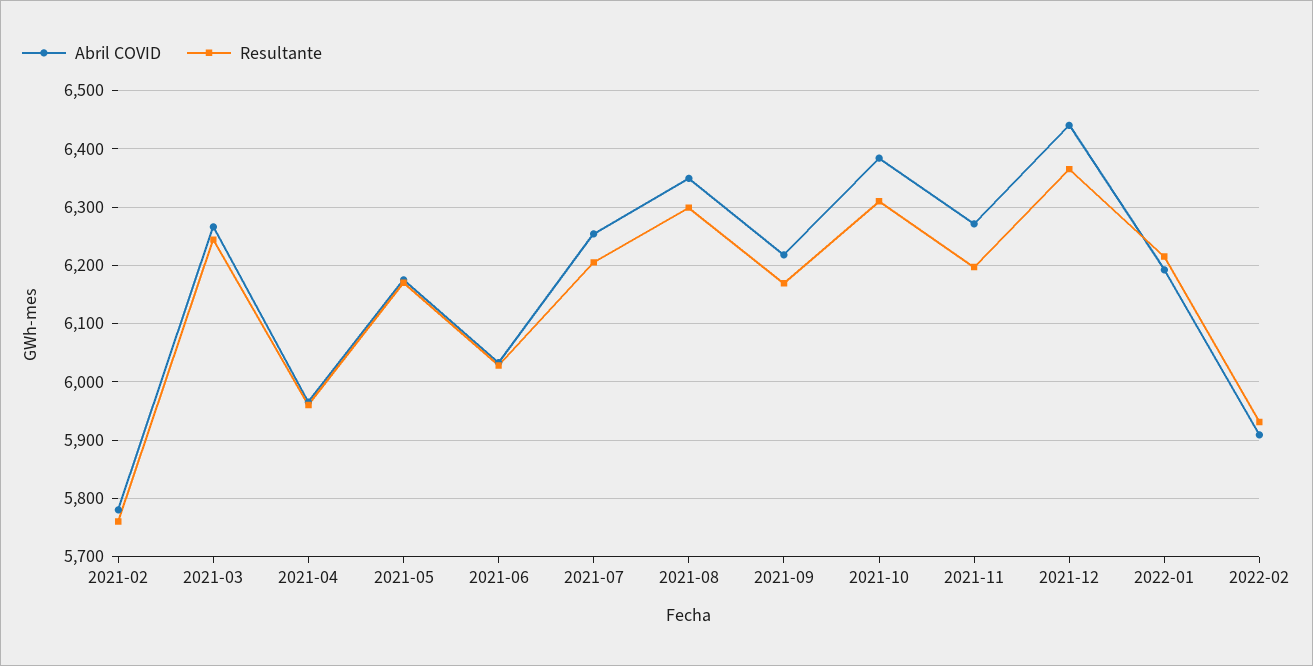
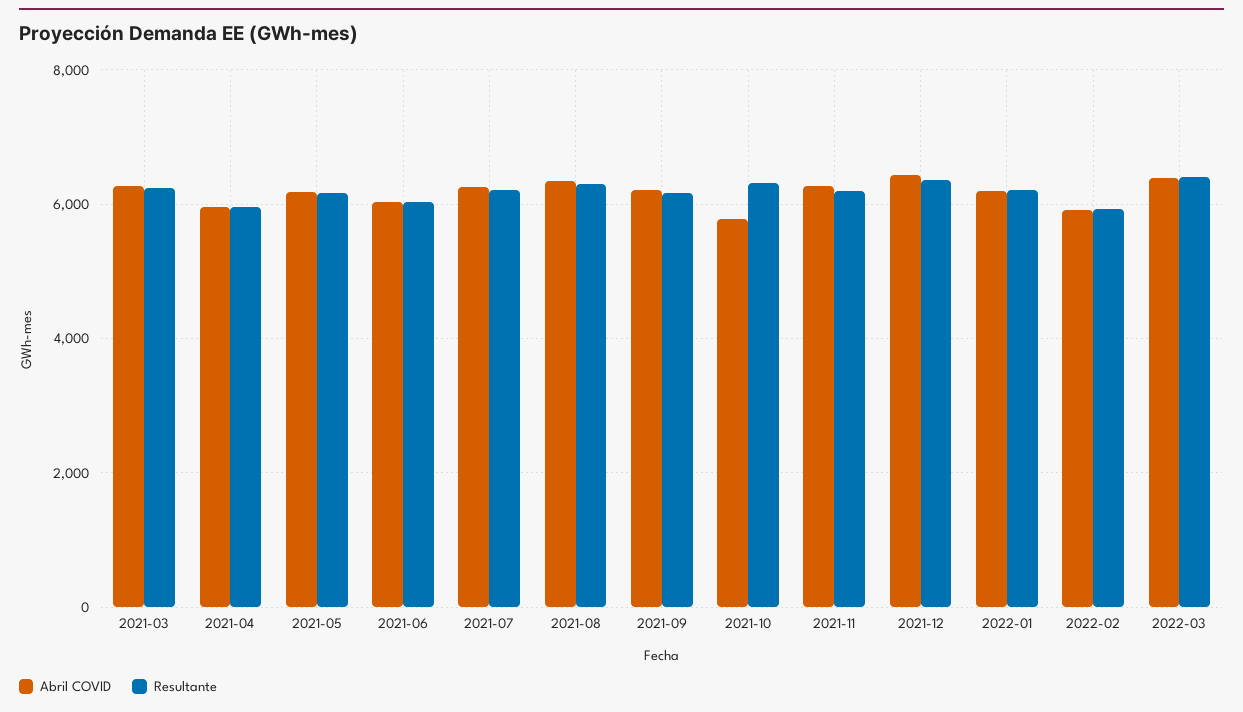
Abril COVID, 2021-02: 5780 -> none
Resultante, 2021-02: 5760 -> none
Abril COVID, 2021-10: 6380 -> 5800
Abril COVID, 2022-03: none -> 6400
Resultante, 2022-03: none -> 6400

